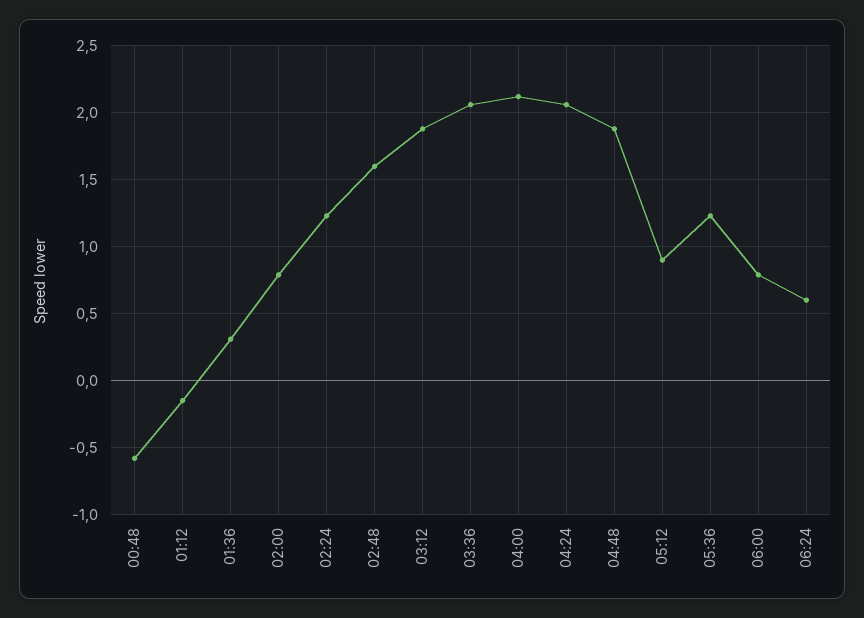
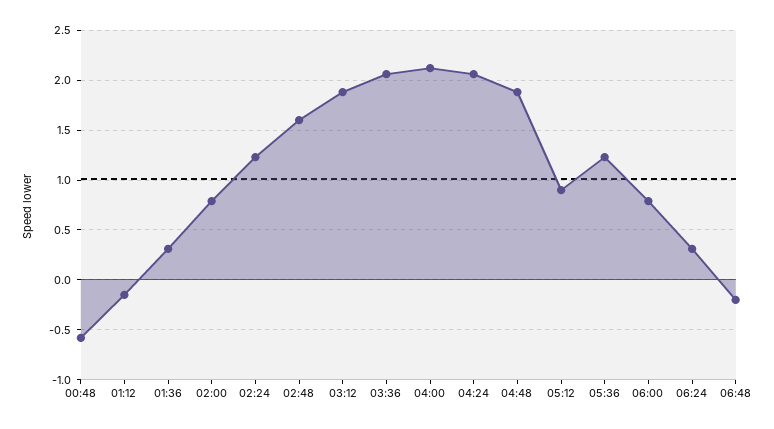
06:24: 0.6 -> 0.3
06:48: none -> -0.2

